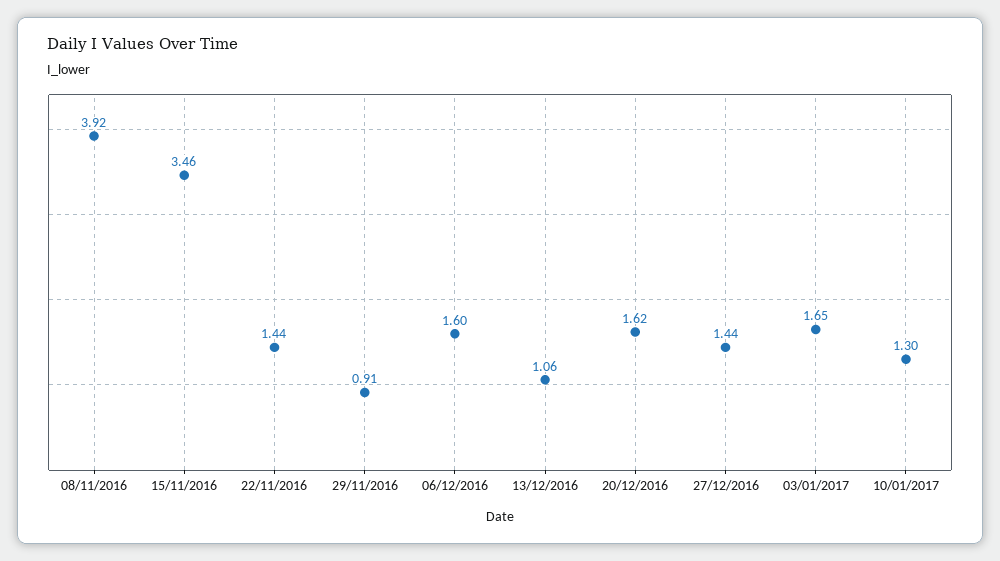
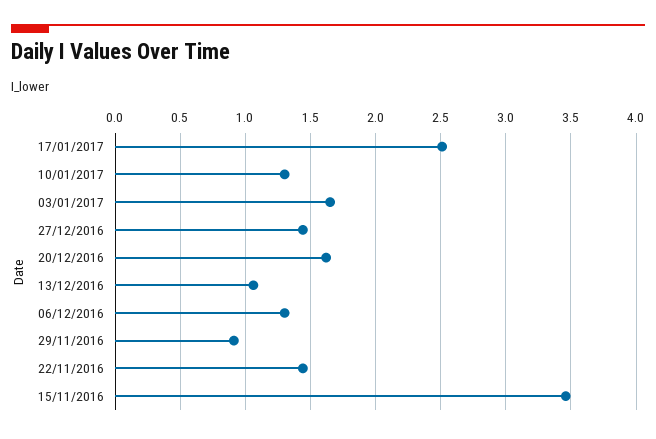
08/11/2016: 3.92 -> none
06/12/2016: 1.6 -> 1.3
17/01/2017: none -> 2.5

